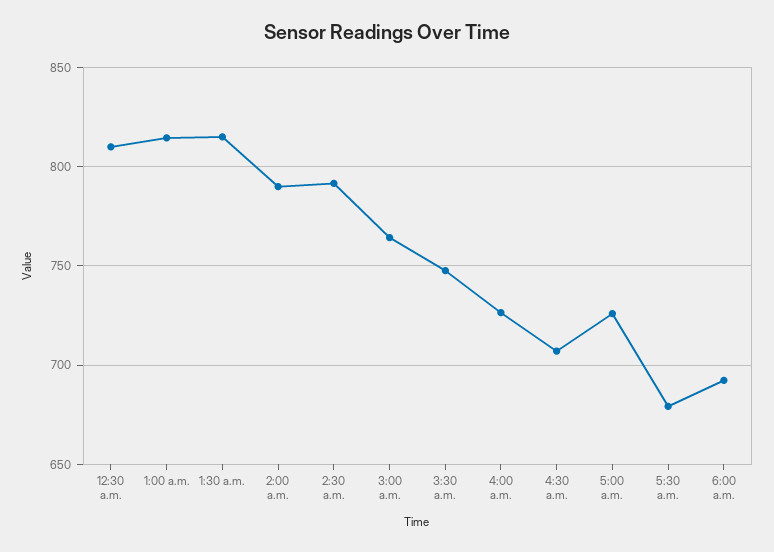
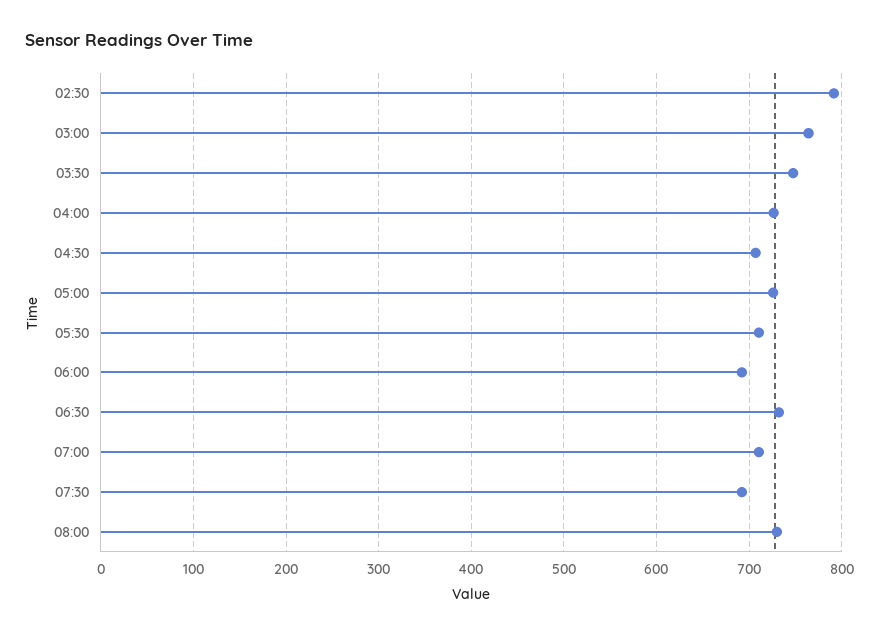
12:30 a.m.: 810 -> none
1:00 a.m.: 815 -> none
1:30 a.m.: 815 -> none
2:00 a.m.: 790 -> none
5:30 a.m.: 680 -> 710
06:30: none -> 730
07:00: none -> 710
07:30: none -> 690
08:00: none -> 730

